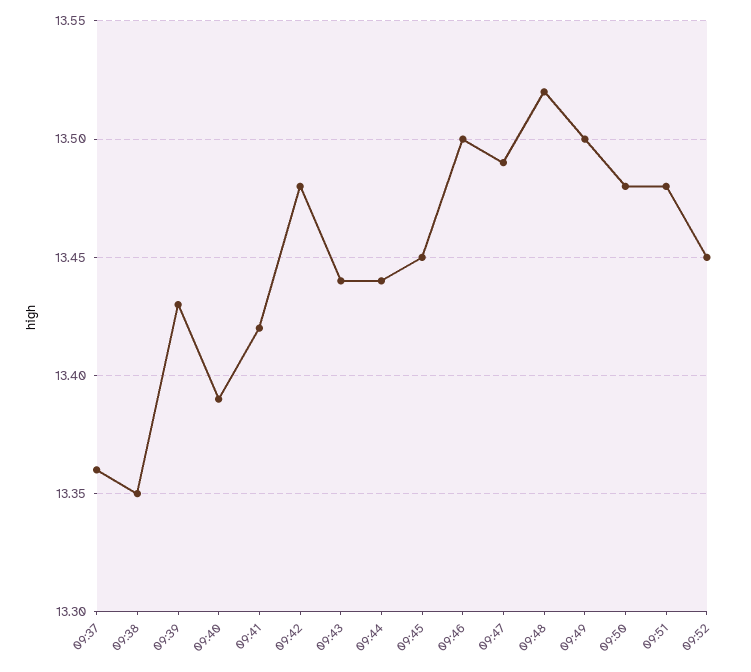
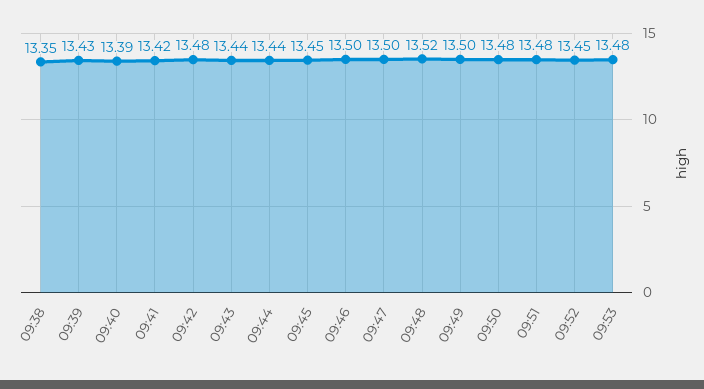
09:37: 13.36 -> none
09:47: 13.49 -> 13.5
09:53: none -> 13.48

